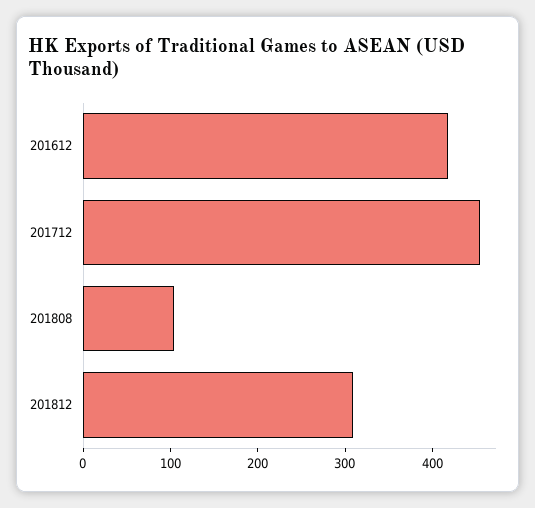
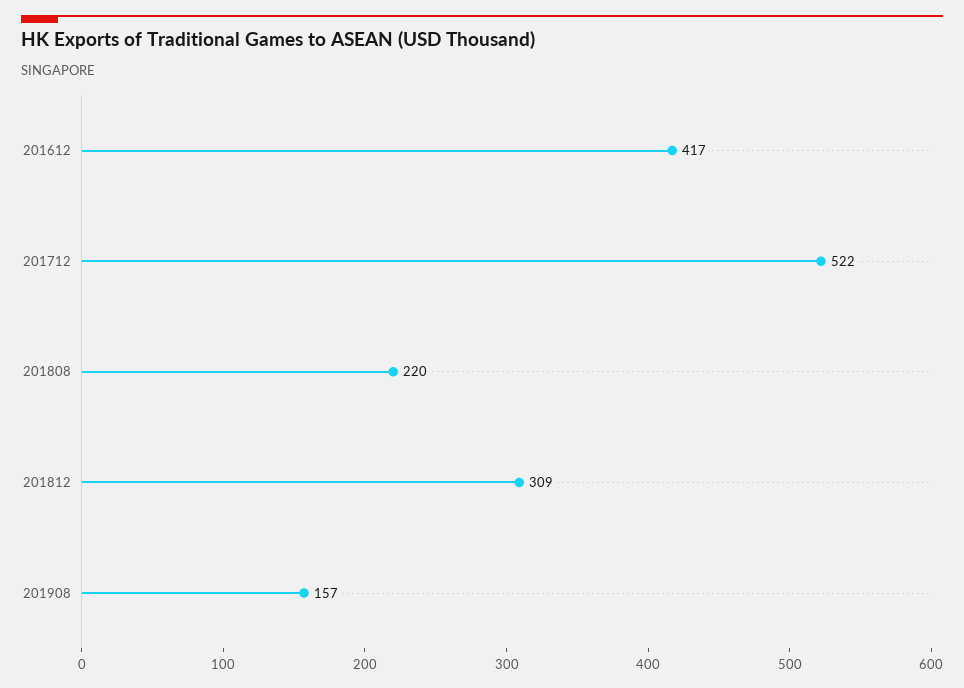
201712: 460 -> 522
201808: 100 -> 220
201908: none -> 157

